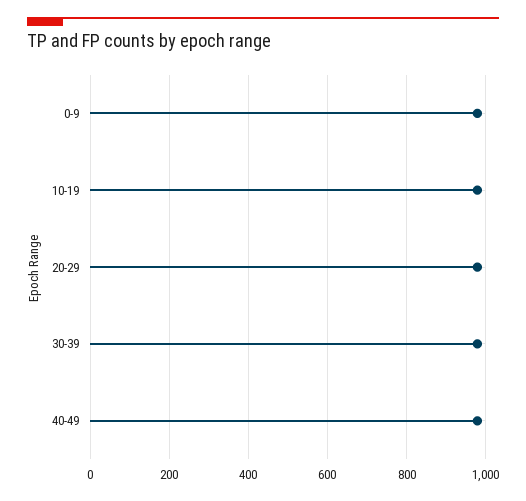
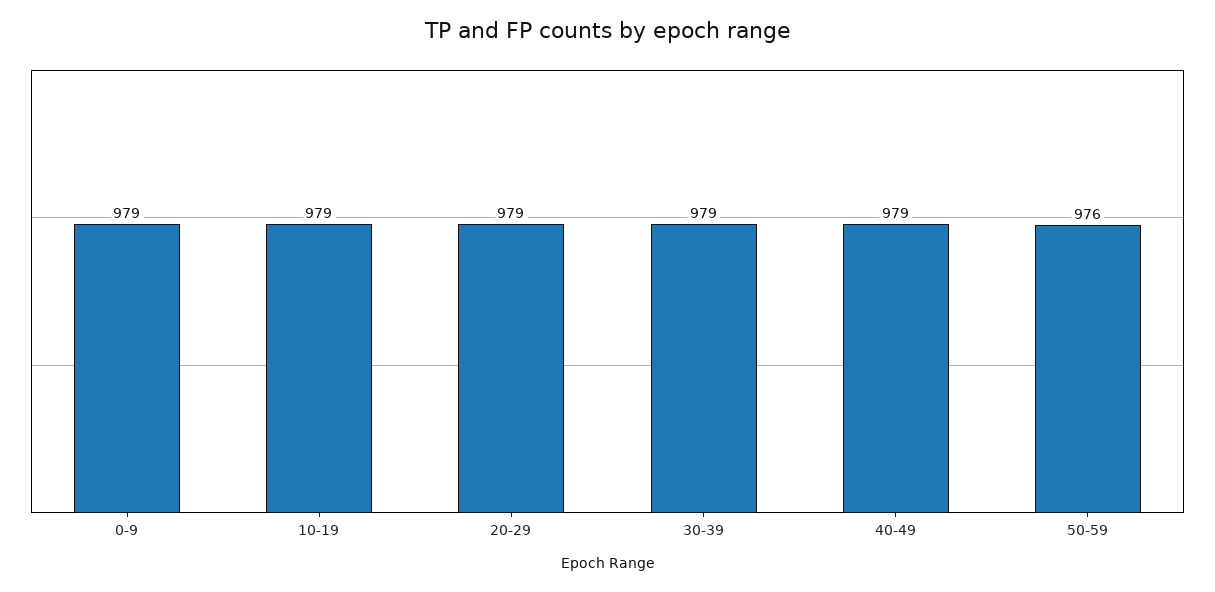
50-59: none -> 976

